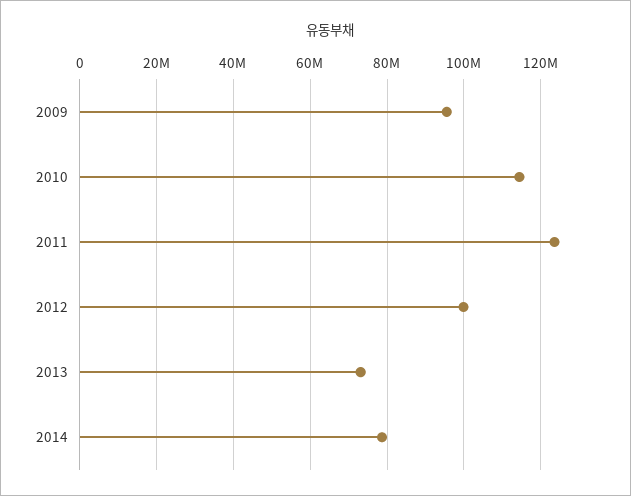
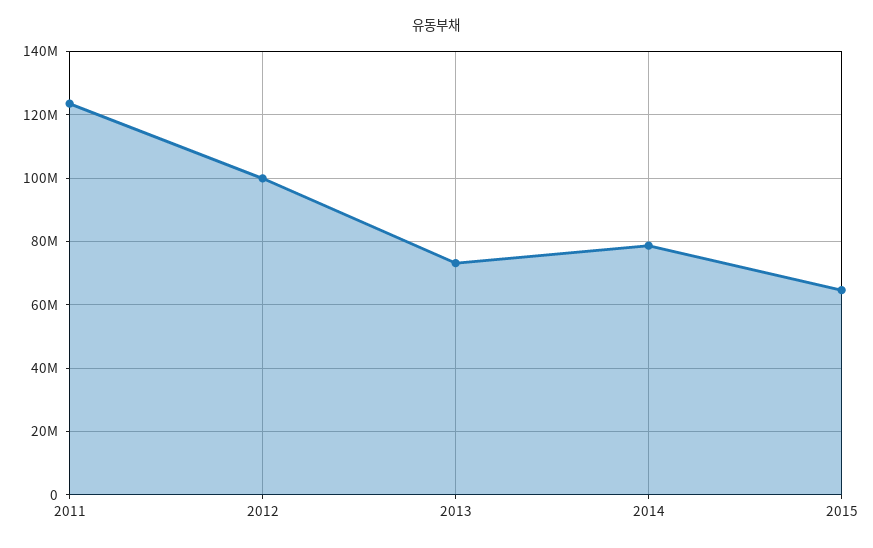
2009: 96000000 -> none
2010: 114000000 -> none
2015: none -> 64000000

